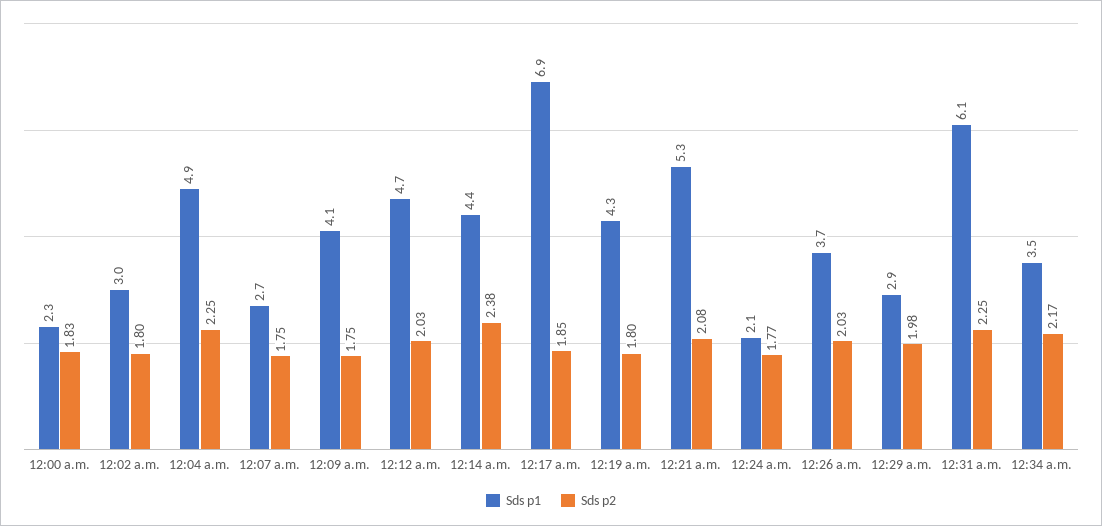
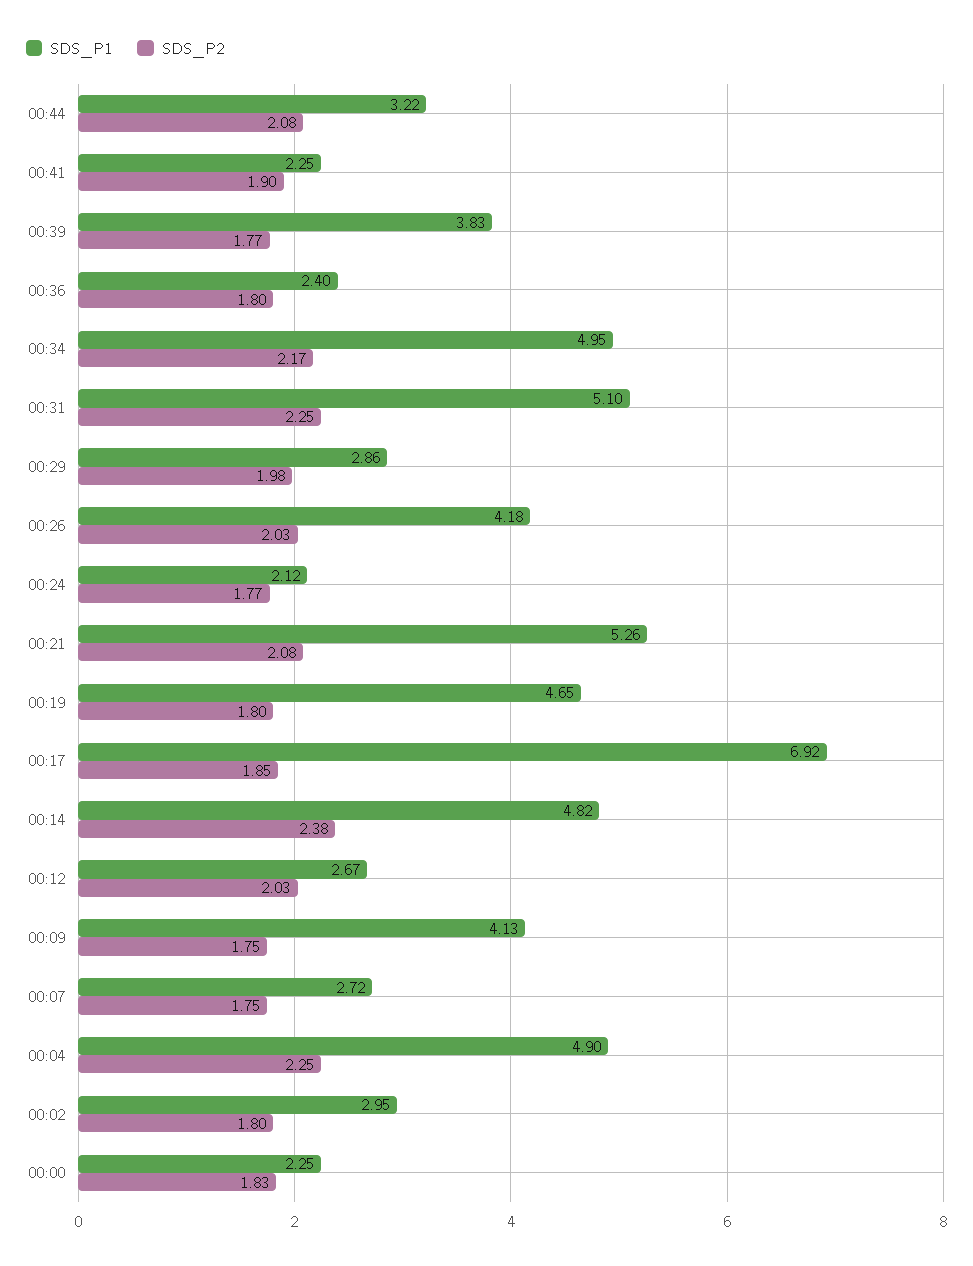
Sds p1, 12:12 a.m.: 4.7 -> 2.67
Sds p1, 12:14 a.m.: 4.4 -> 4.82
Sds p1, 12:19 a.m.: 4.3 -> 4.65
Sds p1, 12:26 a.m.: 3.7 -> 4.18
Sds p1, 12:31 a.m.: 6.1 -> 5.1
Sds p1, 12:34 a.m.: 3.5 -> 4.95
Sds p1, 00:44: none -> 3.22
Sds p2, 00:44: none -> 2.08
Sds p1, 00:41: none -> 2.25
Sds p2, 00:41: none -> 1.9
Sds p1, 00:39: none -> 3.83
Sds p2, 00:39: none -> 1.77
Sds p1, 00:36: none -> 2.4
Sds p2, 00:36: none -> 1.8

